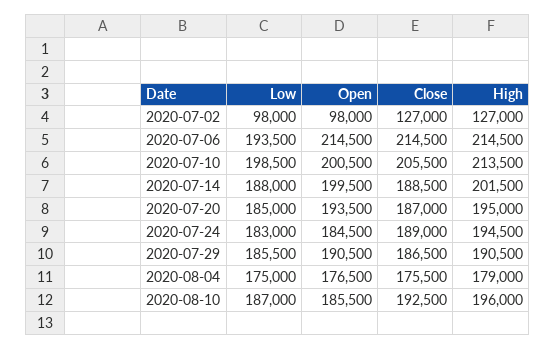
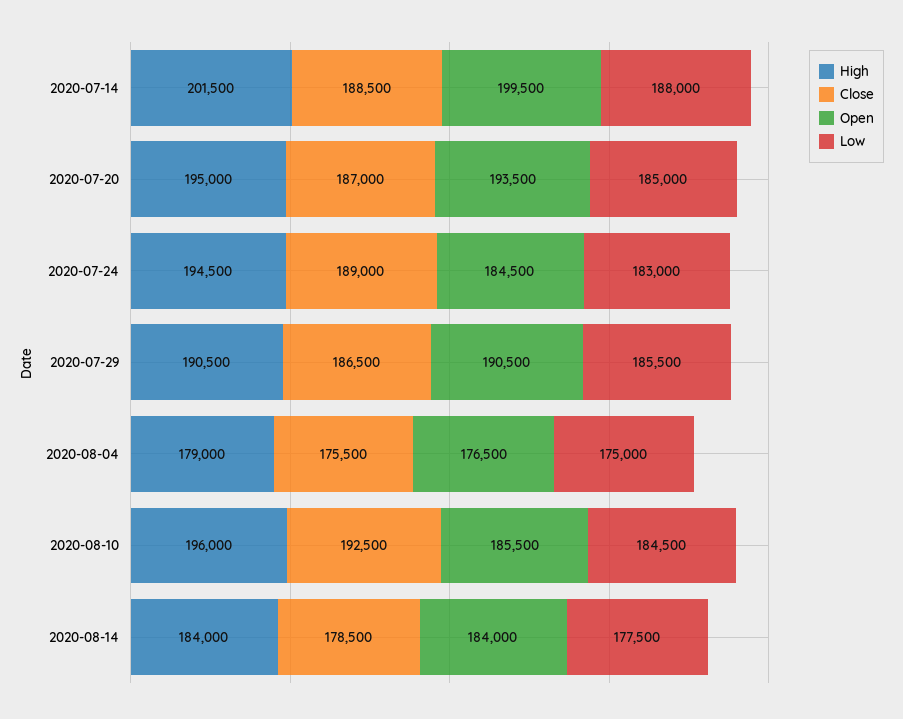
Low, 2020-07-02: 98000 -> none
Open, 2020-07-02: 98000 -> none
Close, 2020-07-02: 127000 -> none
High, 2020-07-02: 127000 -> none
Low, 2020-07-06: 193500 -> none
Open, 2020-07-06: 214500 -> none
Close, 2020-07-06: 214500 -> none
High, 2020-07-06: 214500 -> none
Low, 2020-07-10: 198500 -> none
Open, 2020-07-10: 200500 -> none
Close, 2020-07-10: 205500 -> none
High, 2020-07-10: 213500 -> none
Low, 2020-08-10: 187000 -> 184500
High, 2020-08-14: none -> 184000
Close, 2020-08-14: none -> 178500
Open, 2020-08-14: none -> 184000
Low, 2020-08-14: none -> 177500

